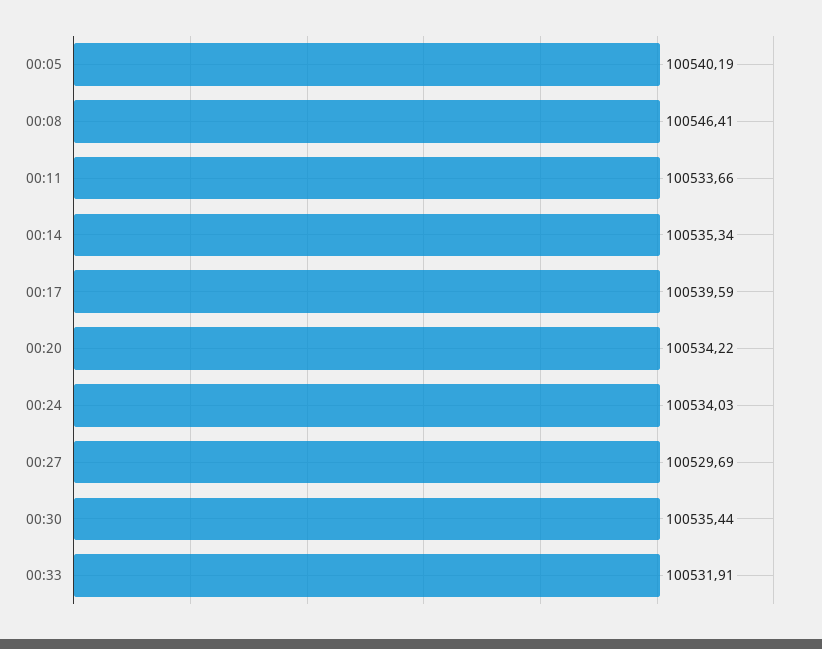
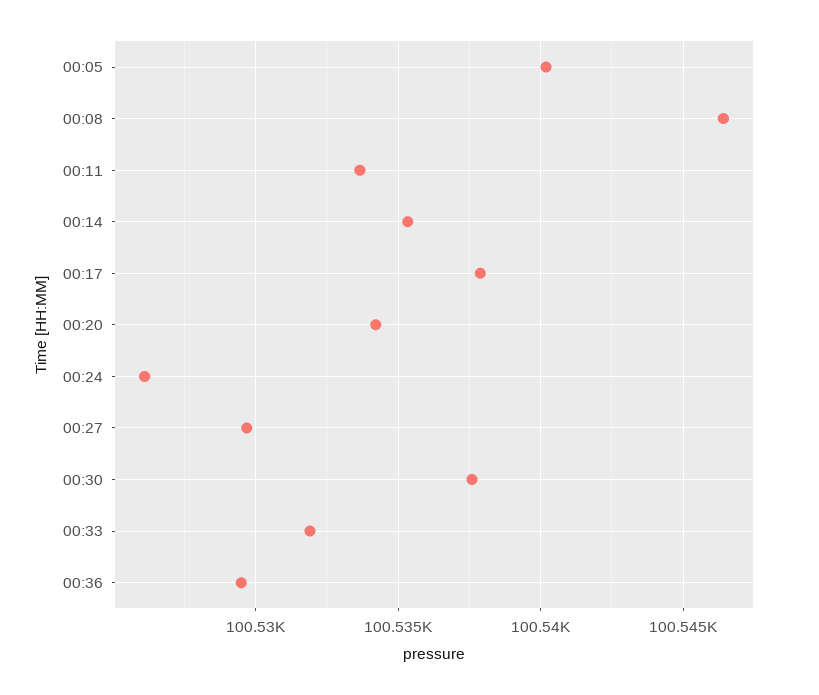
00:17: 100539.59 -> 100538
00:24: 100534.03 -> 100526
00:30: 100535.44 -> 100537.5
00:36: none -> 100529.5

